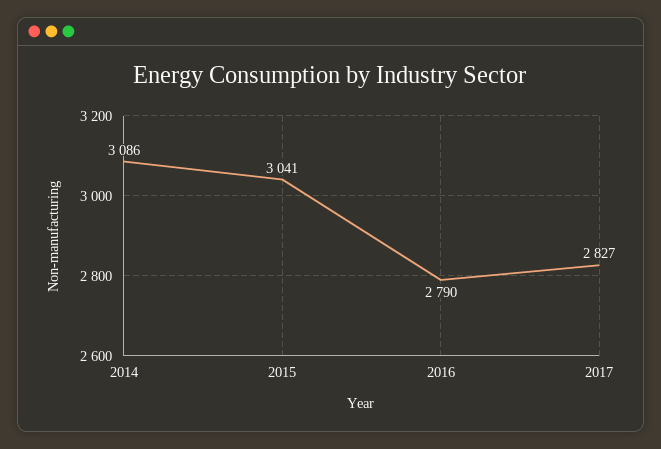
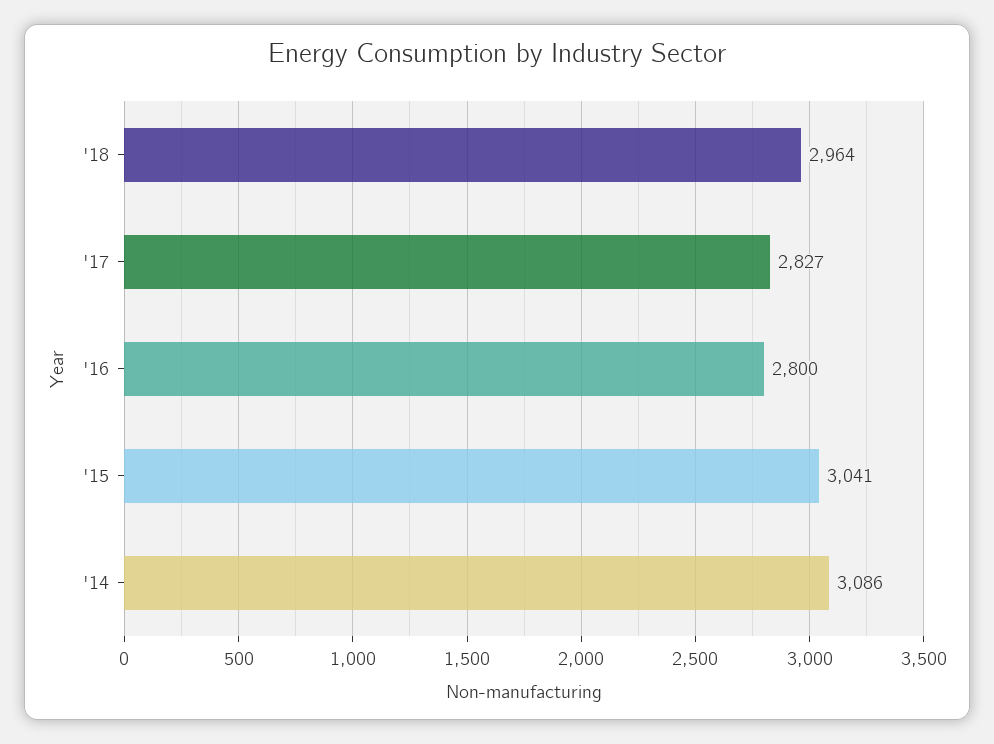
2016: 2790 -> 2800
'18: none -> 2964

